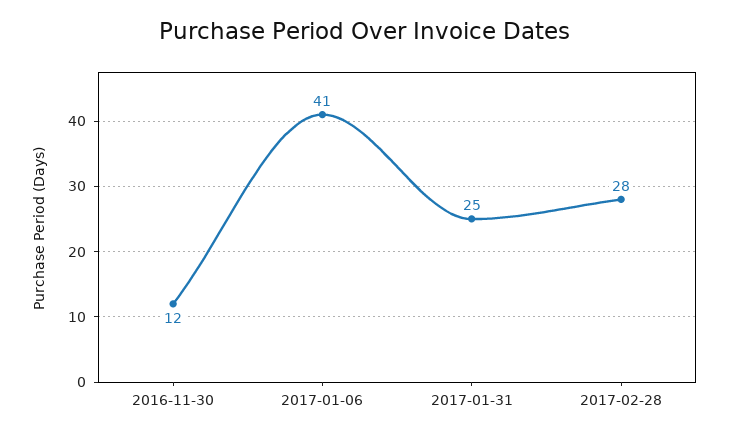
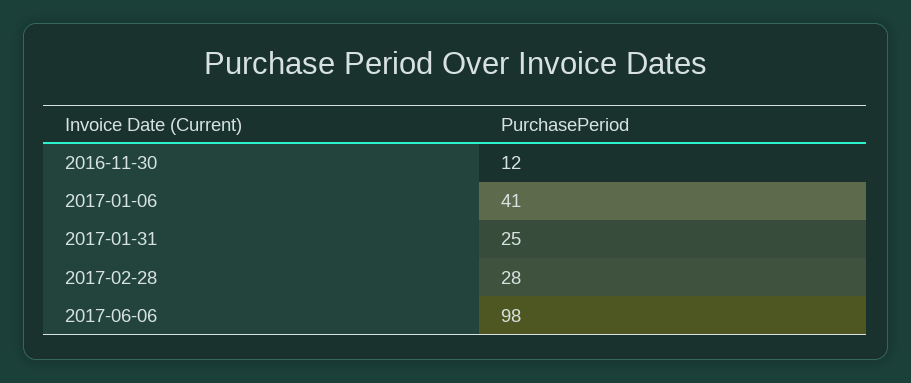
2017-06-06: none -> 98

